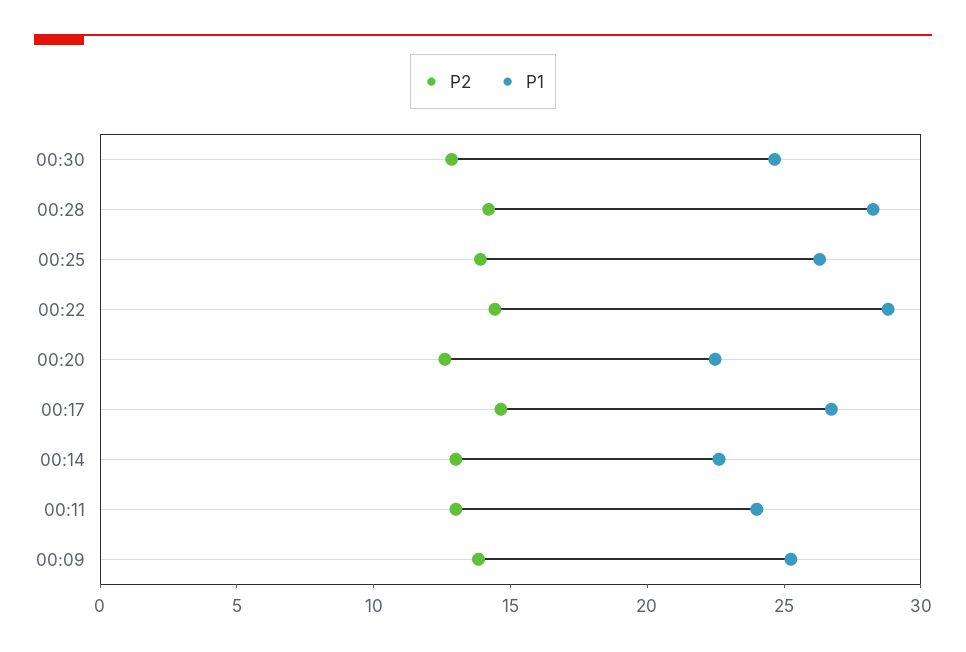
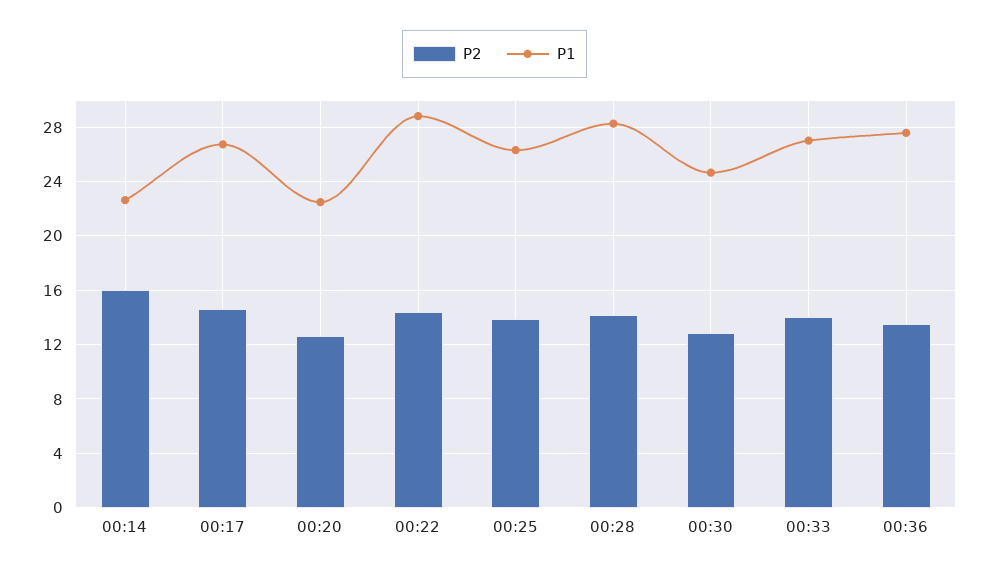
P2, 00:14: 13 -> 16
P2, 00:11: 13 -> none
P1, 00:11: 24 -> none
P2, 00:09: 14 -> none
P1, 00:09: 25 -> none
P2, 00:33: none -> 14
P1, 00:33: none -> 27
P2, 00:36: none -> 13.5
P1, 00:36: none -> 27.5

